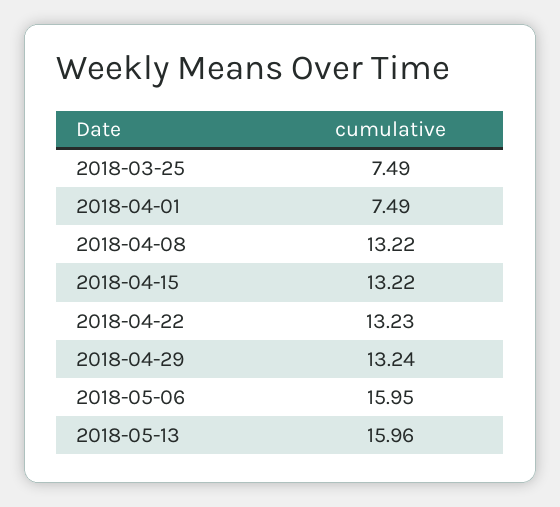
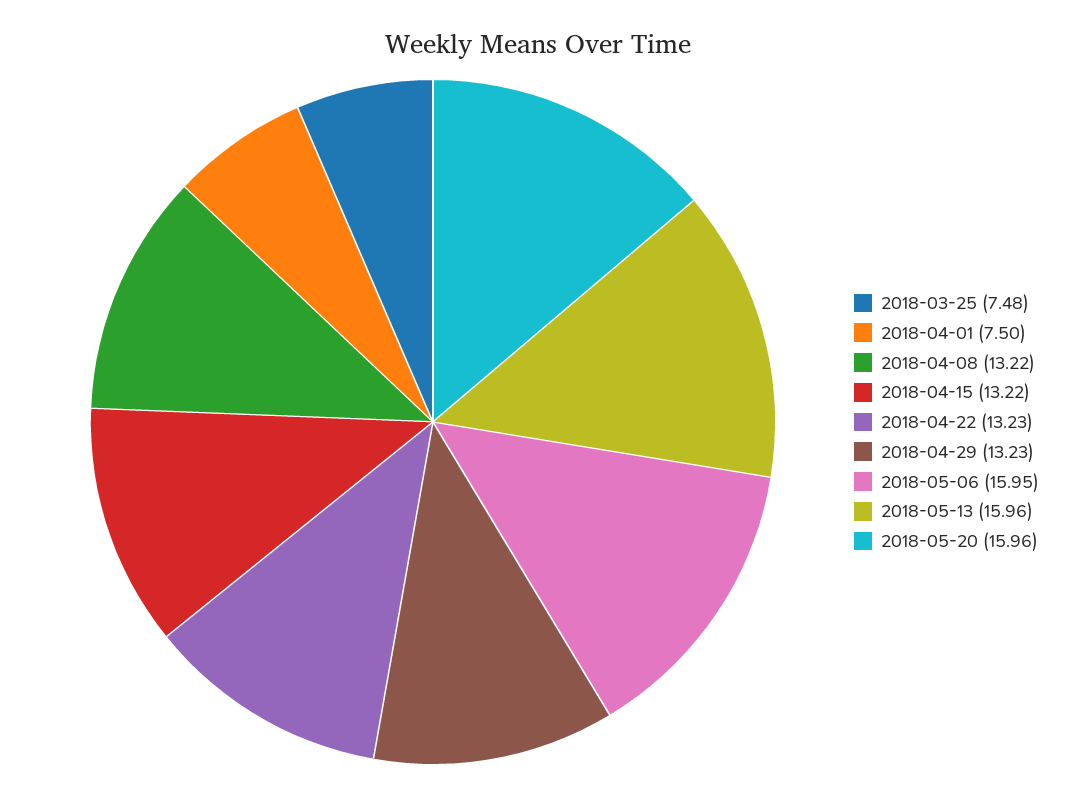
2018-03-25: 7.49 -> 7.48
2018-04-01: 7.49 -> 7.5
2018-04-29: 13.24 -> 13.23
2018-05-20: none -> 15.96

